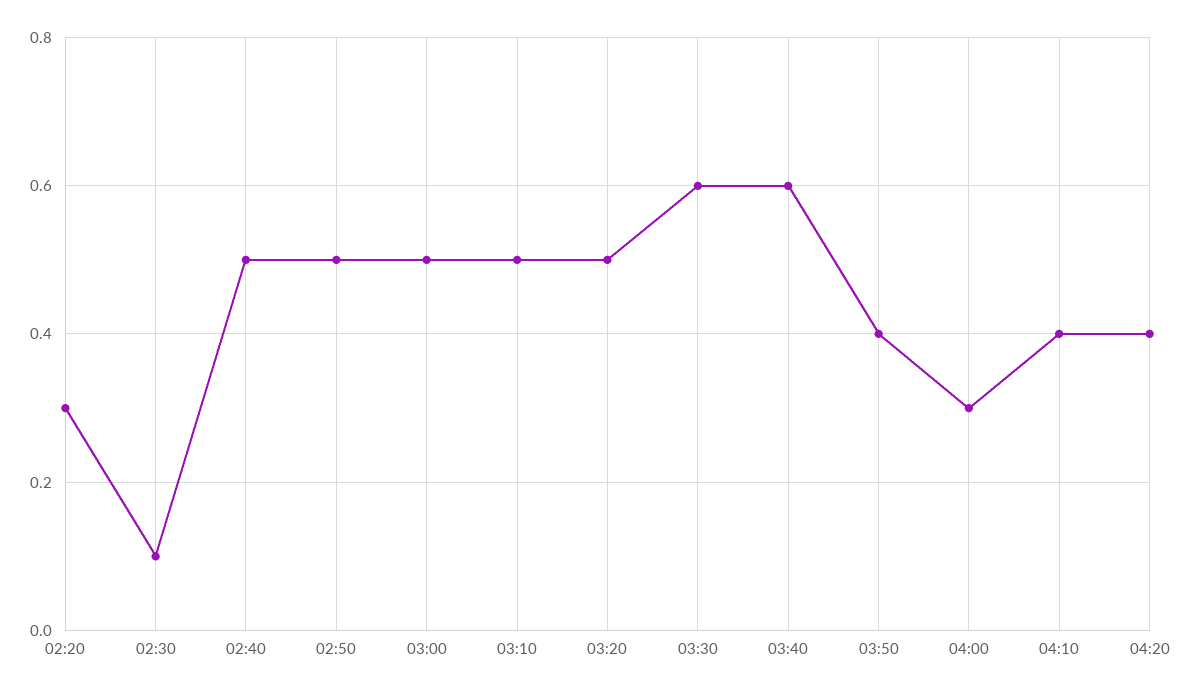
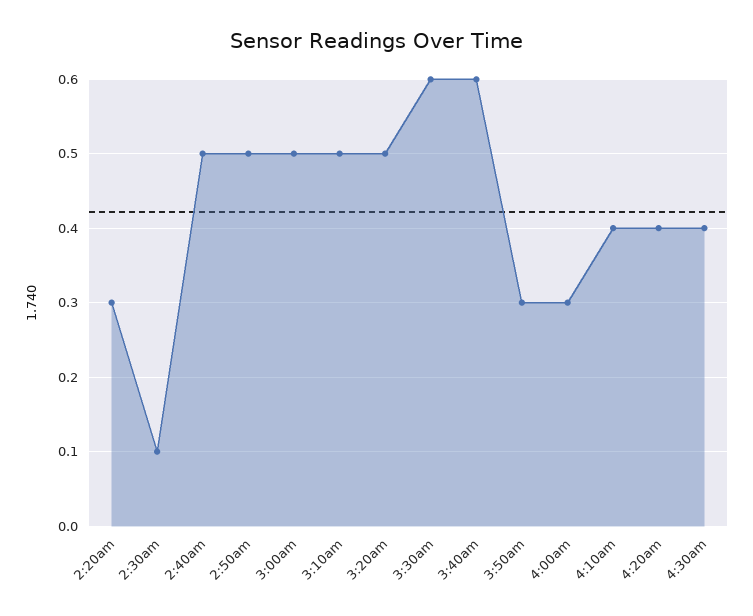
03:50: 0.4 -> 0.3
4:30am: none -> 0.4

